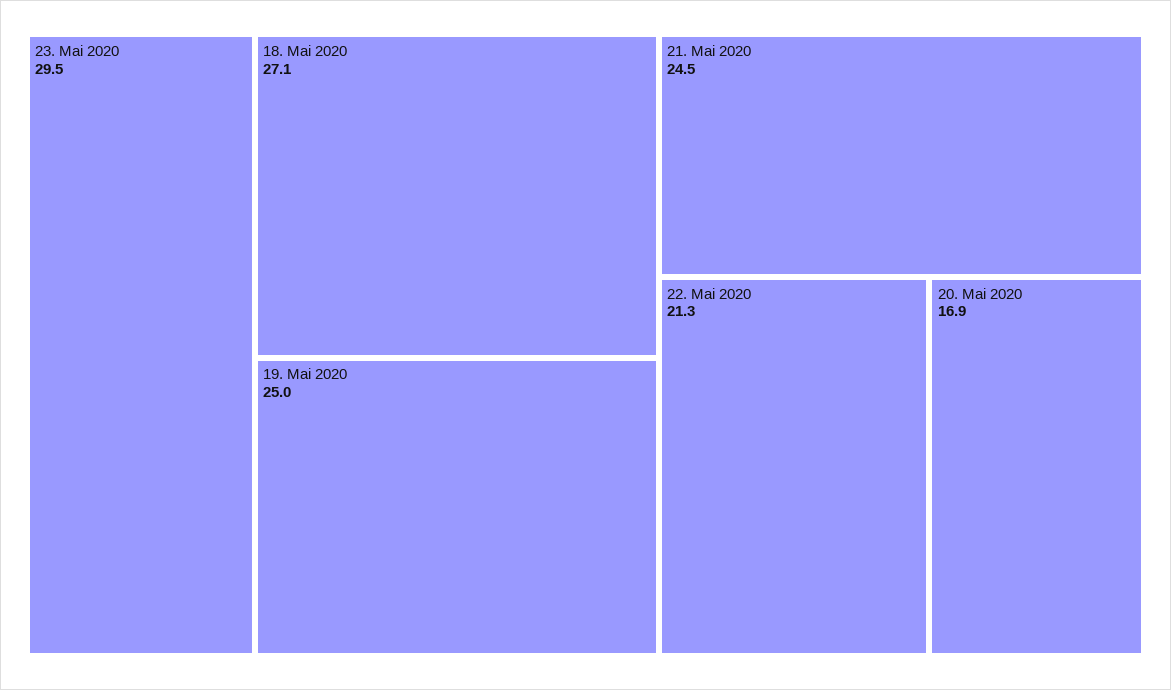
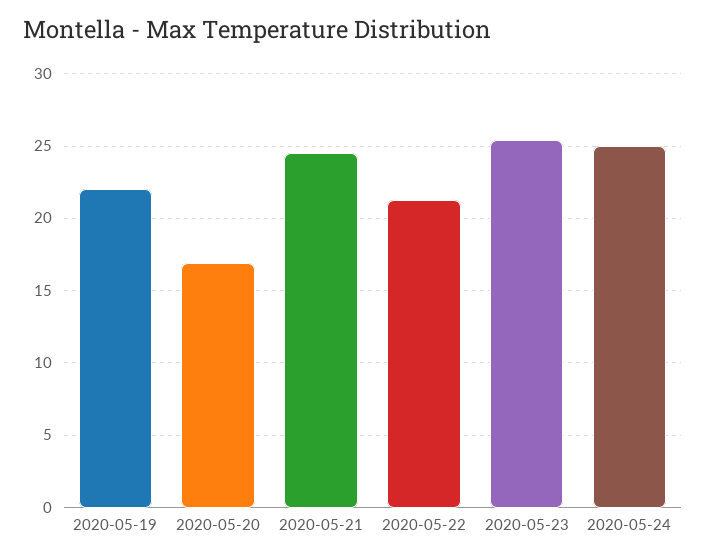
23. Mai 2020: 29.5 -> 25.5
18. Mai 2020: 27.1 -> none
19. Mai 2020: 25 -> 22
2020-05-24: none -> 25

